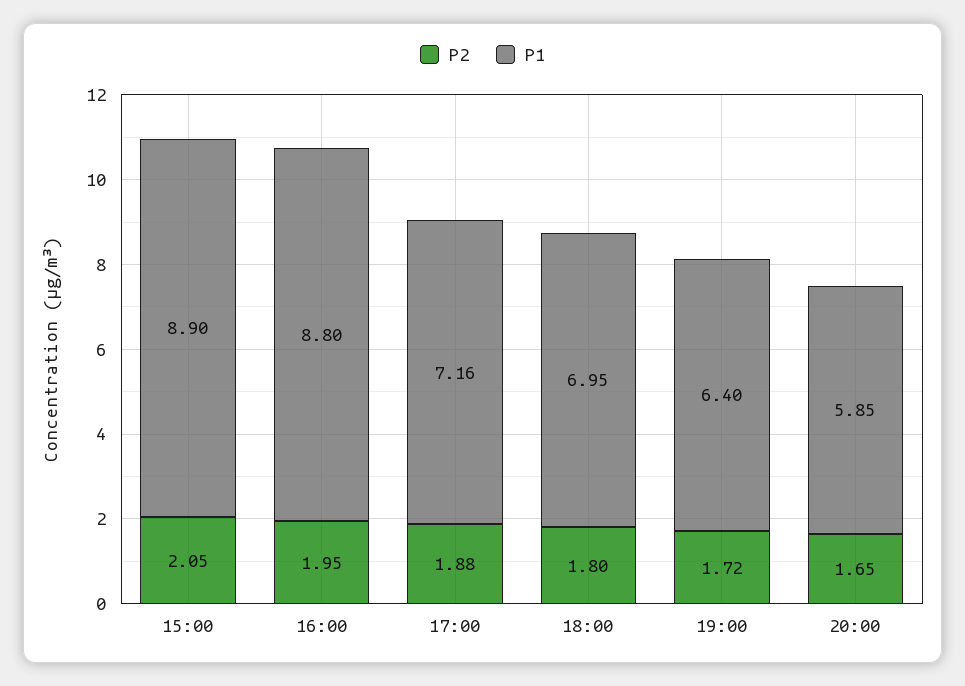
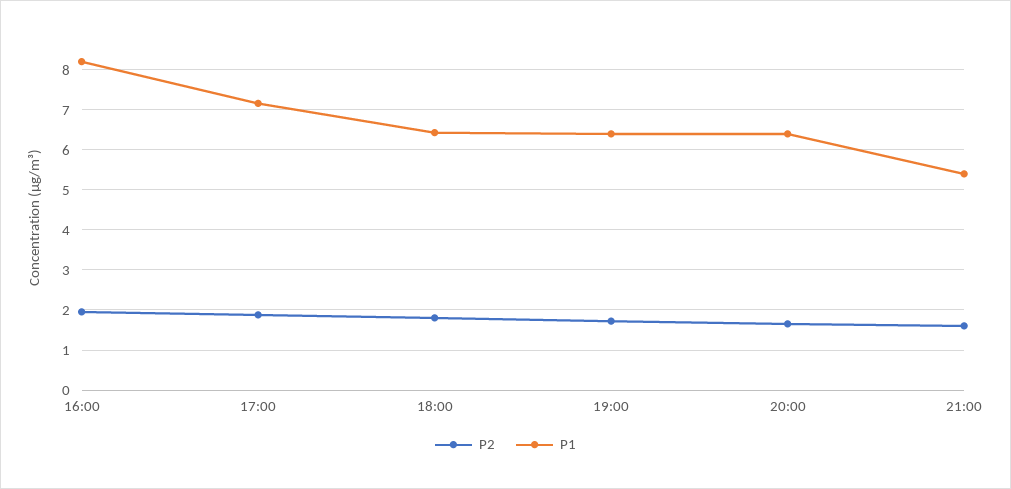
P2, 15:00: 2.05 -> none
P1, 15:00: 8.9 -> none
P1, 16:00: 8.8 -> 8.2
P1, 18:00: 6.95 -> 6.4
P1, 20:00: 5.85 -> 6.4
P2, 21:00: none -> 1.6
P1, 21:00: none -> 5.4

